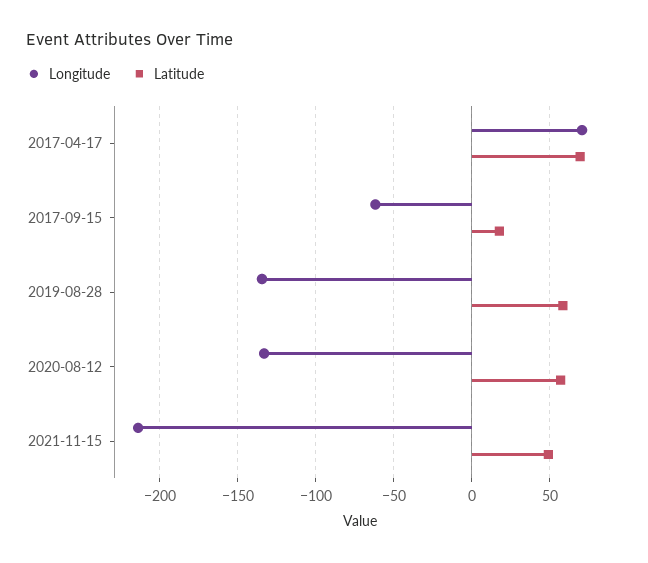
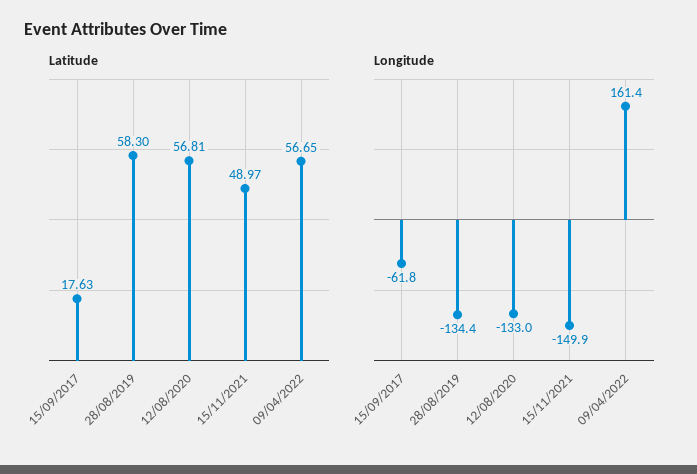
Longitude, 2017-04-17: 70 -> none
Latitude, 2017-04-17: 70 -> none
Longitude, 2021-11-15: -215 -> -149.9
Latitude, 09/04/2022: none -> 56.65
Longitude, 09/04/2022: none -> 161.4

